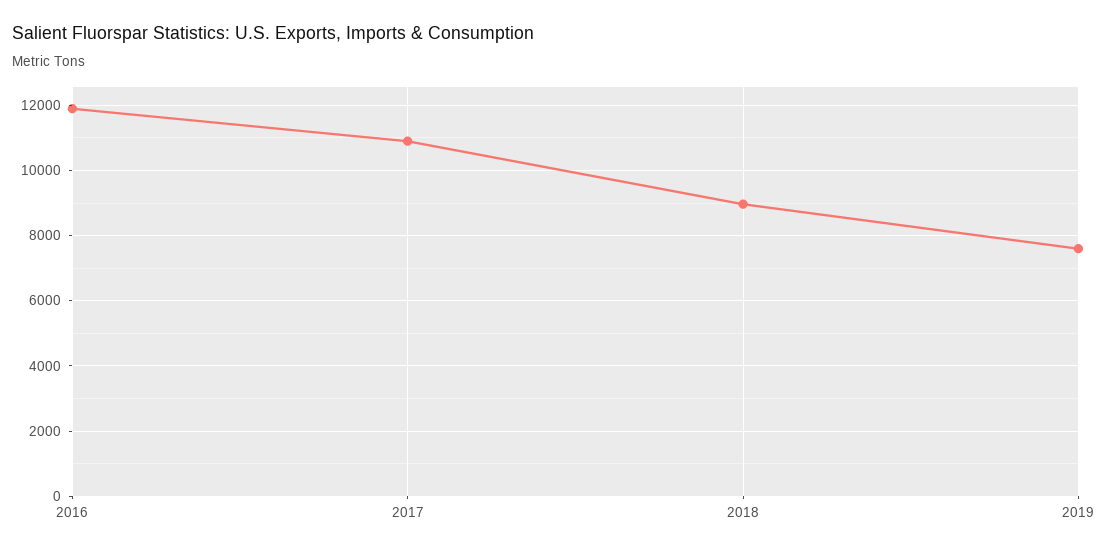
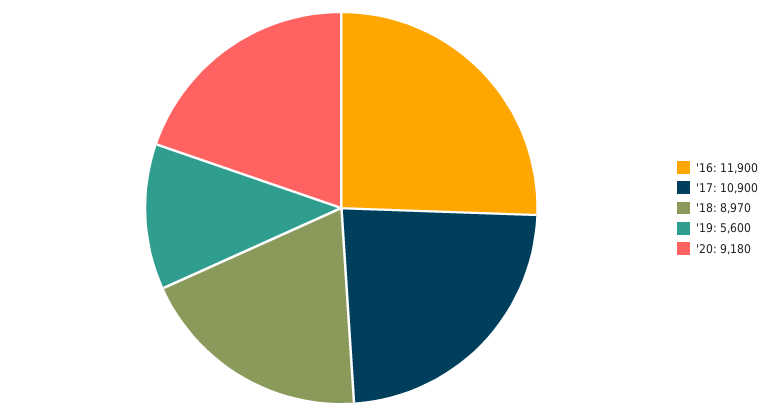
2019: 7600 -> 5600
'20: none -> 9180

